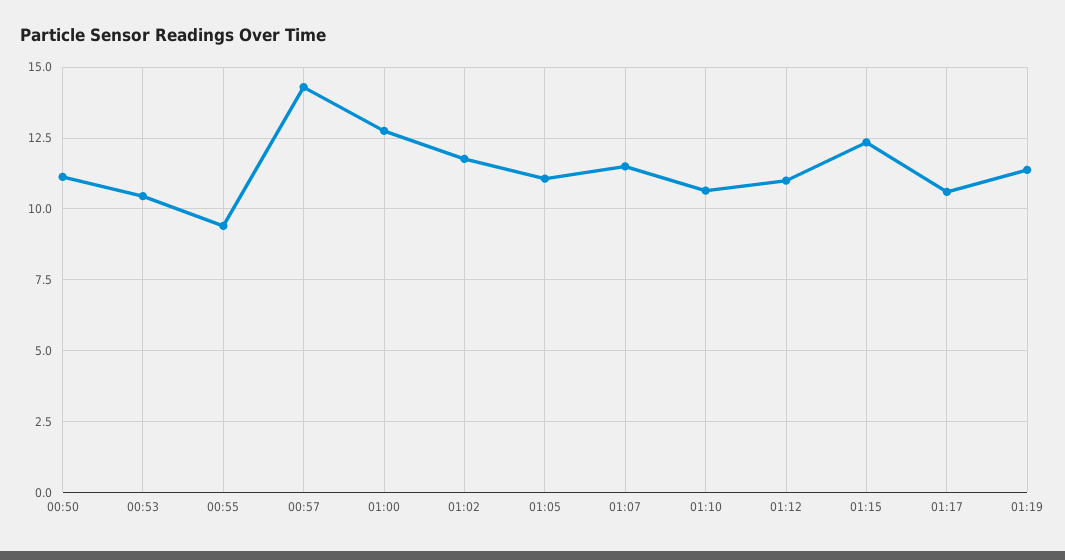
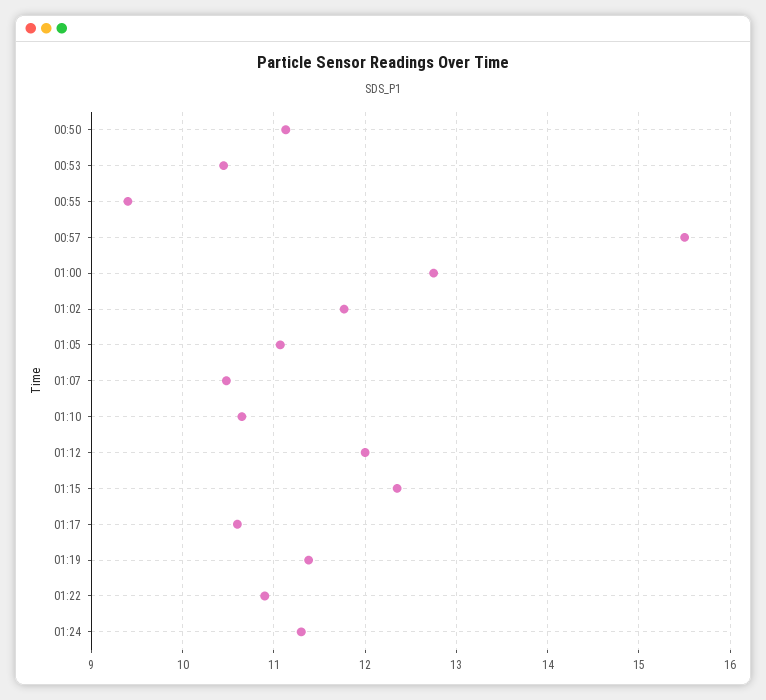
00:57: 14.25 -> 15.5
01:07: 11.5 -> 10.5
01:12: 11 -> 12
01:22: none -> 10.9
01:24: none -> 11.3

